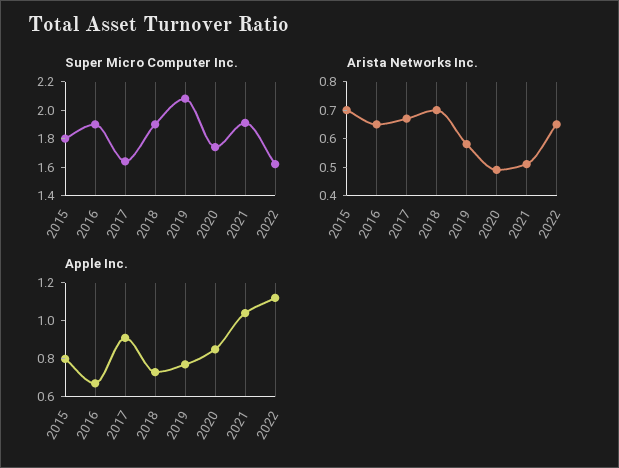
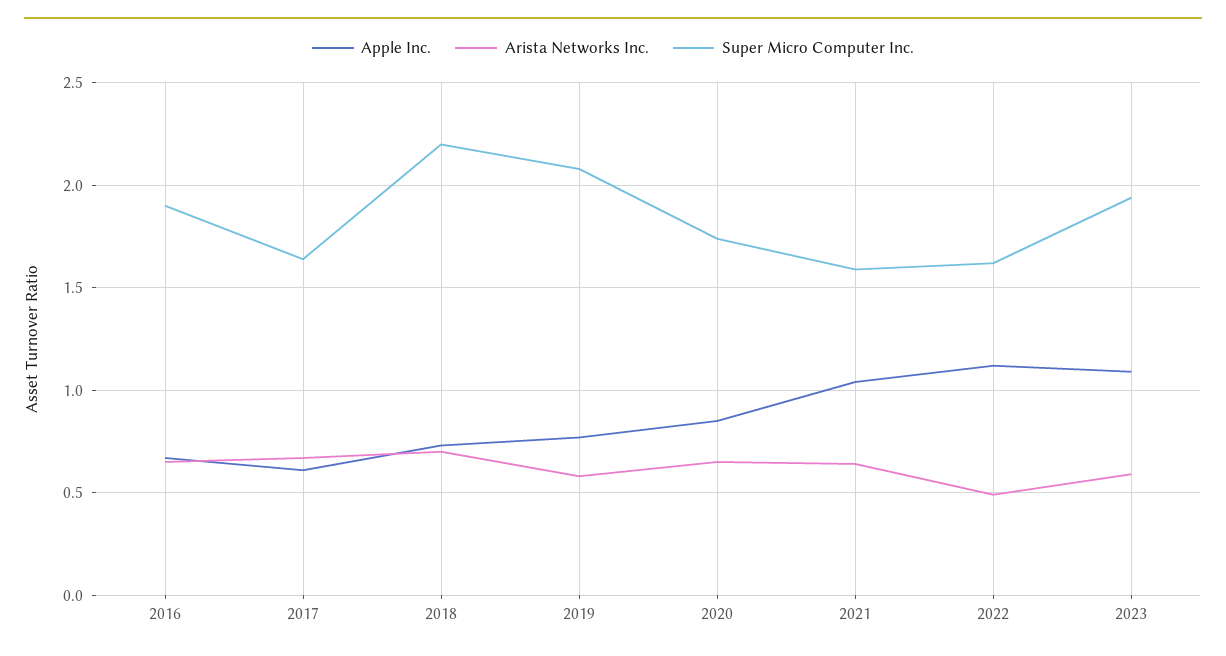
Super Micro Computer Inc., 2015: 1.8 -> none
Super Micro Computer Inc., 2018: 1.9 -> 2.2
Super Micro Computer Inc., 2021: 1.9 -> 1.6
Arista Networks Inc., 2015: 0.7 -> none
Arista Networks Inc., 2020: 0.5 -> 0.65
Arista Networks Inc., 2021: 0.5 -> 0.65
Arista Networks Inc., 2022: 0.65 -> 0.5
Apple Inc., 2015: 0.8 -> none
Apple Inc., 2017: 0.9 -> 0.6
Apple Inc., 2023: none -> 1.1
Arista Networks Inc., 2023: none -> 0.6
Super Micro Computer Inc., 2023: none -> 1.95

